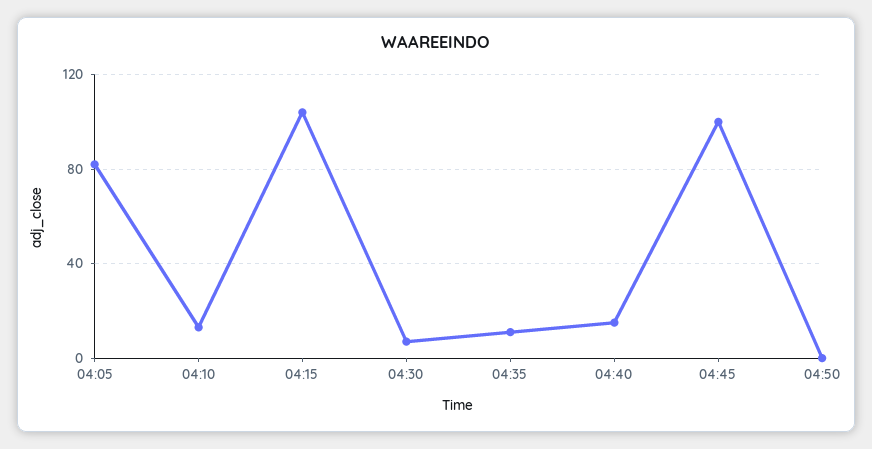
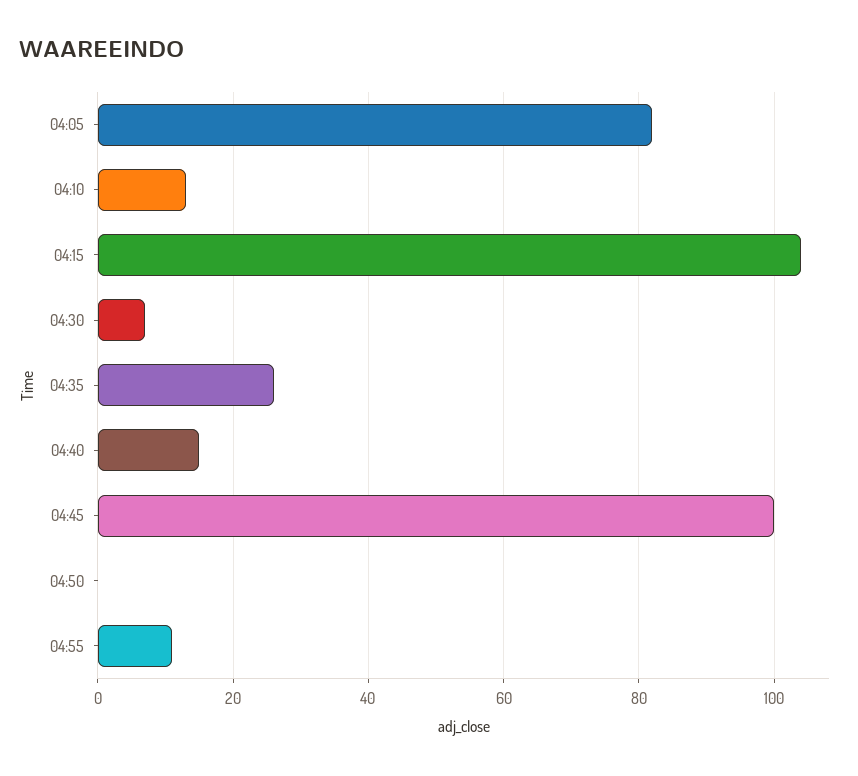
04:35: 10 -> 25
04:55: none -> 10

